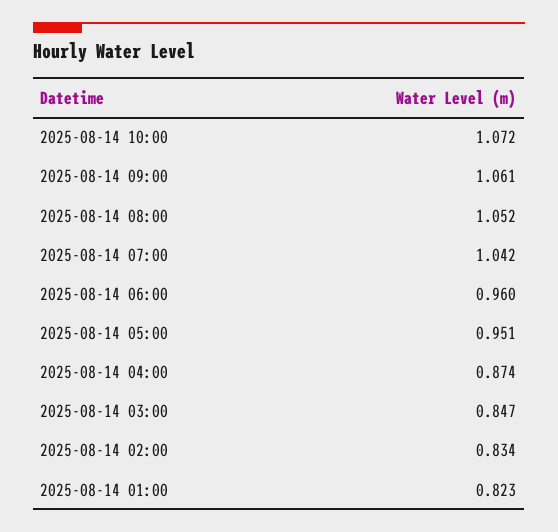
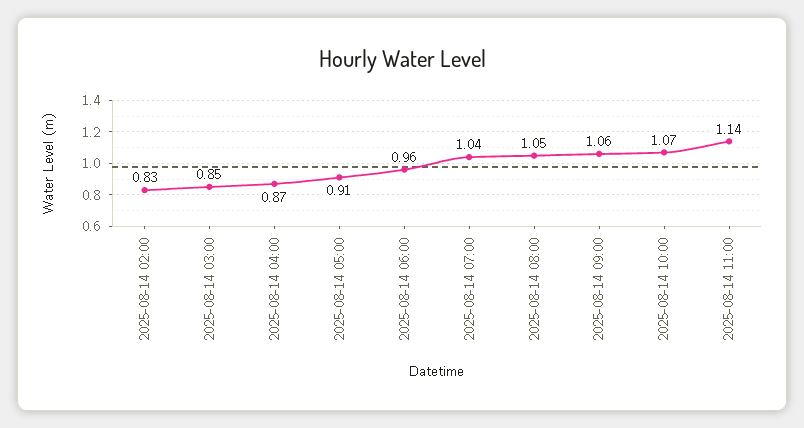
2025-08-14 05:00: 0.951 -> 0.91
2025-08-14 01:00: 0.823 -> none
2025-08-14 11:00: none -> 1.14

